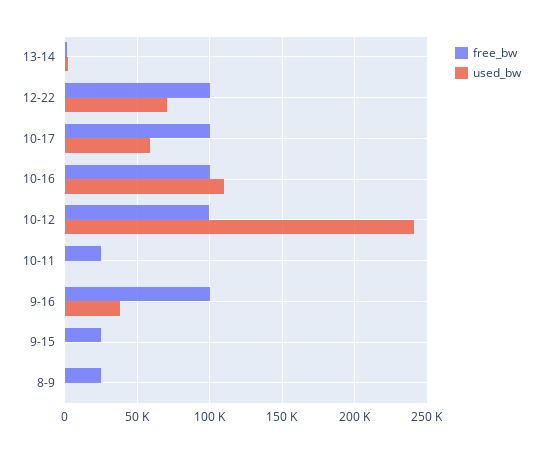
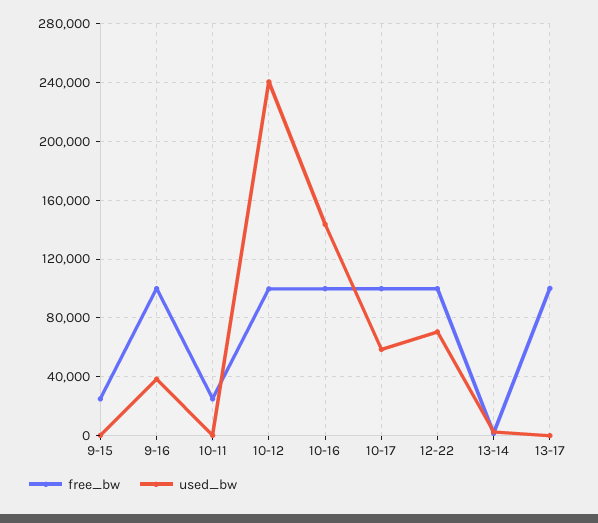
used_bw, 10-16: 110000 -> 145000
free_bw, 8-9: 25000 -> none
used_bw, 8-9: 0 -> none
free_bw, 13-17: none -> 100000
used_bw, 13-17: none -> 0

